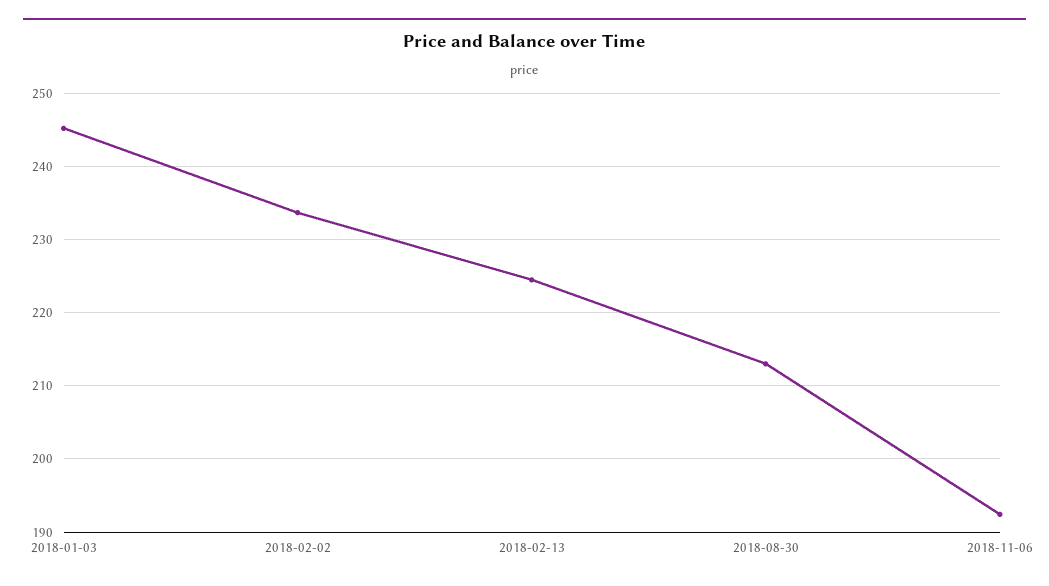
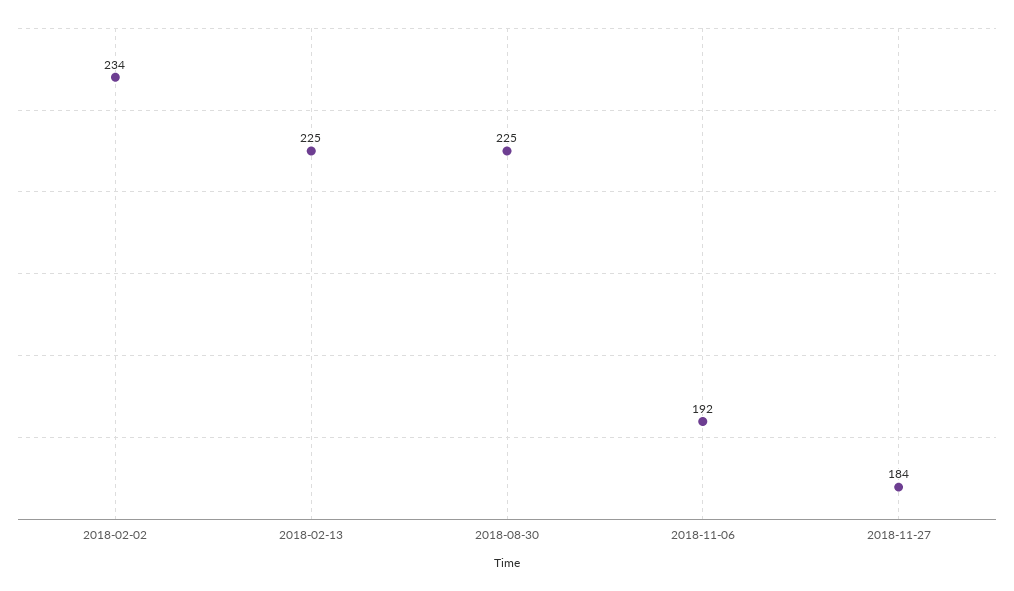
2018-01-03: 245 -> none
2018-08-30: 213 -> 225
2018-11-27: none -> 184

